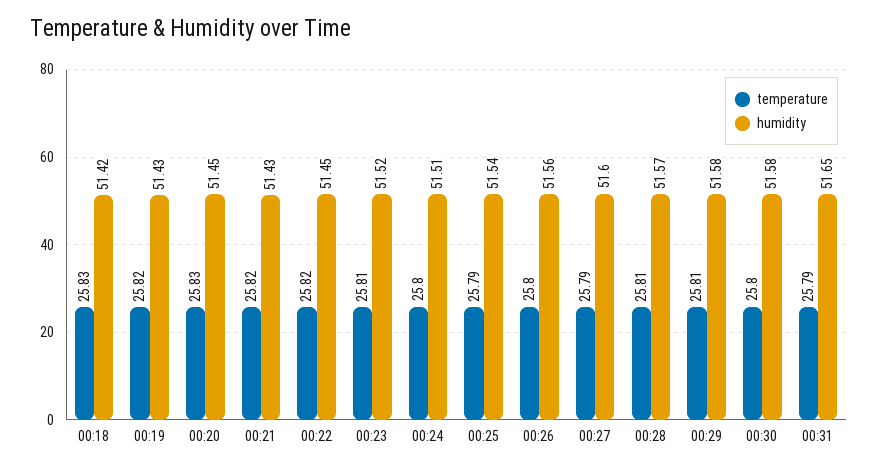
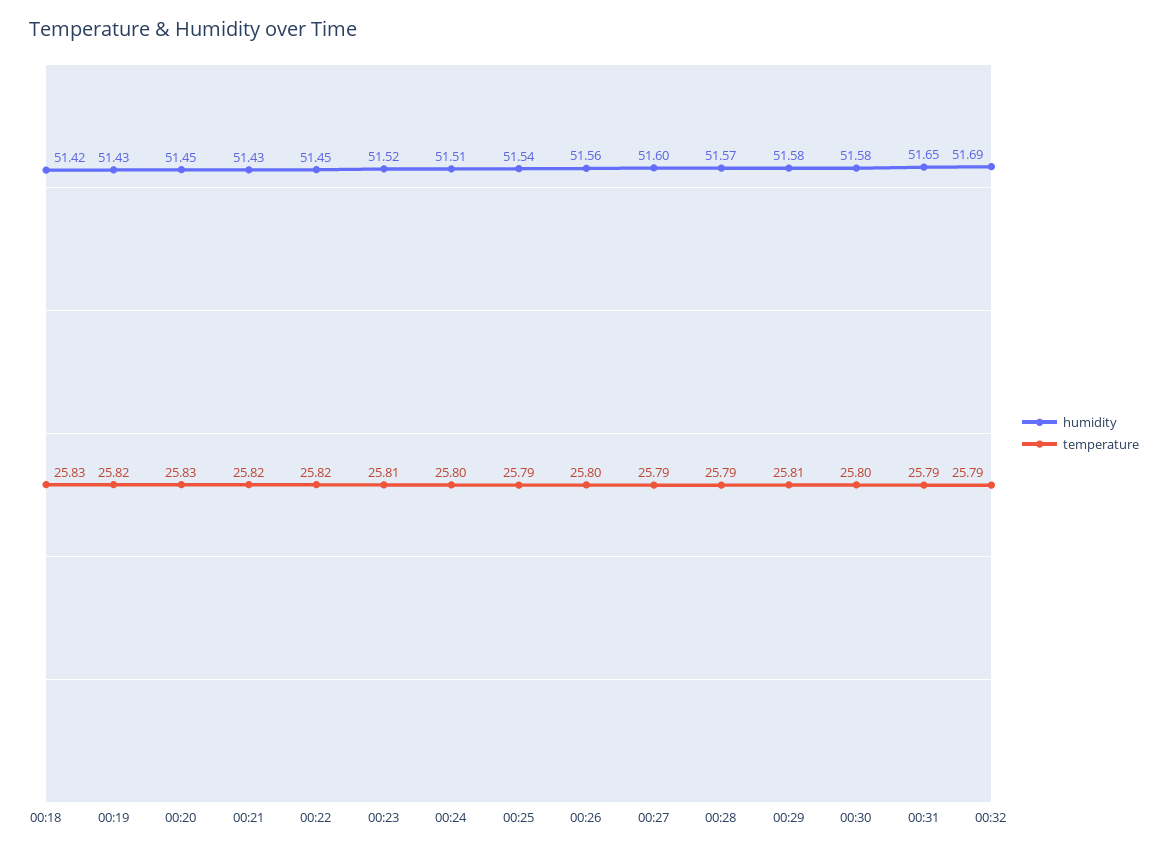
temperature, 00:28: 25.81 -> 25.79
humidity, 00:32: none -> 51.69
temperature, 00:32: none -> 25.79

